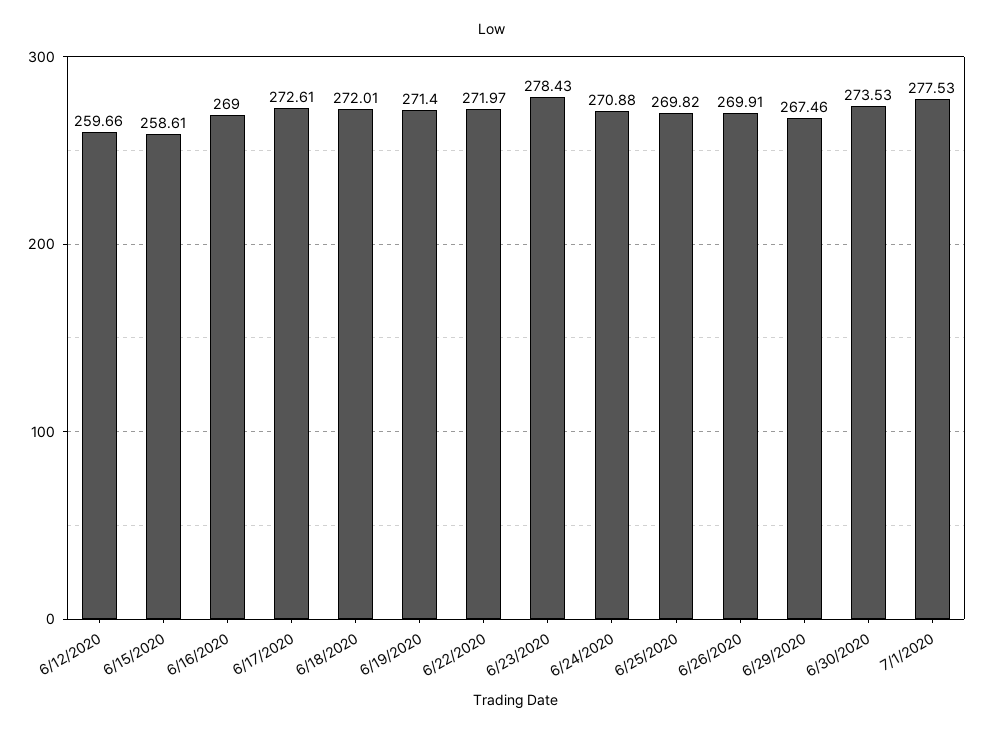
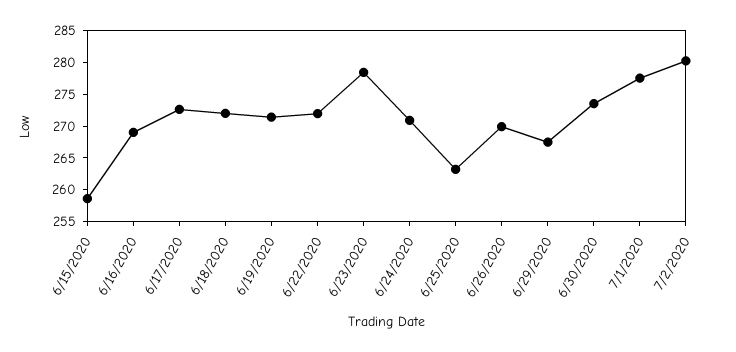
6/12/2020: 259.66 -> none
6/25/2020: 269.82 -> 262.5
7/2/2020: none -> 280

